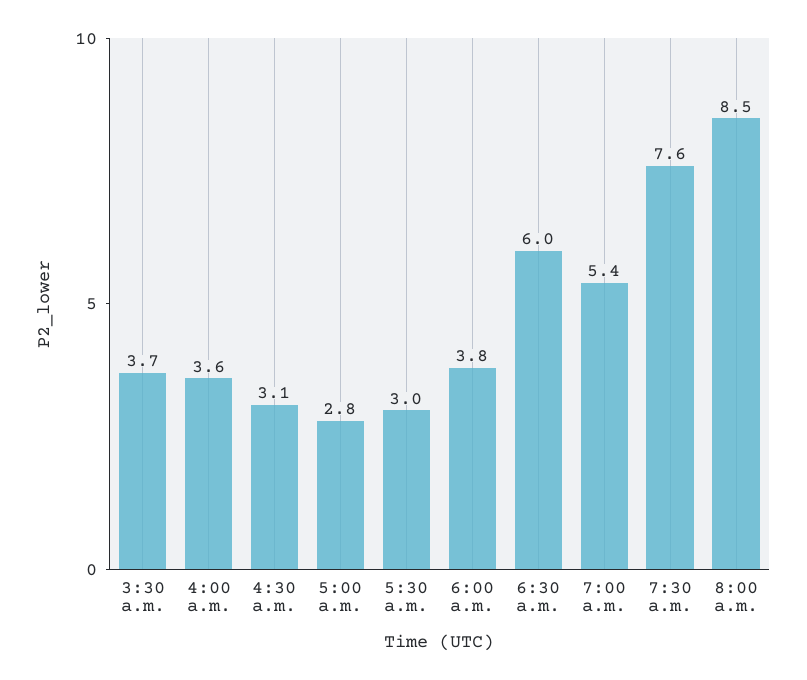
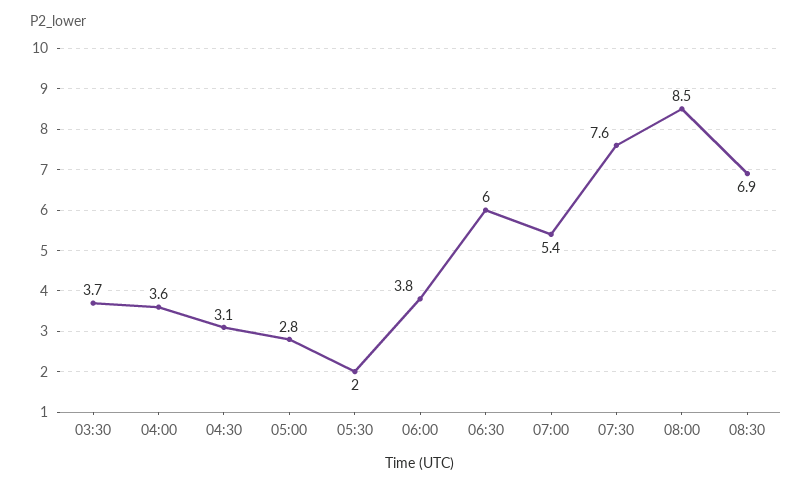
5:30 a.m.: 3 -> 2
08:30: none -> 6.9

